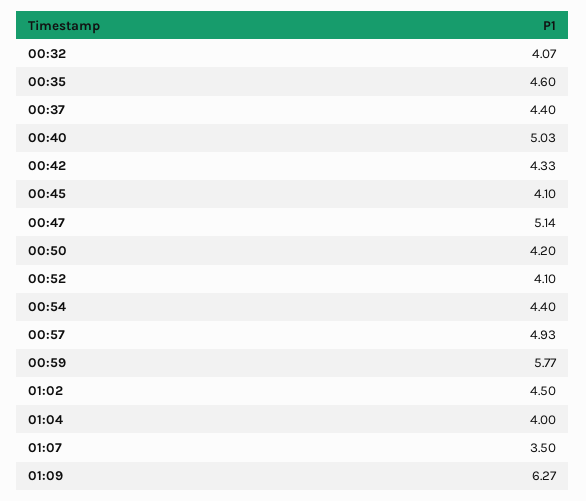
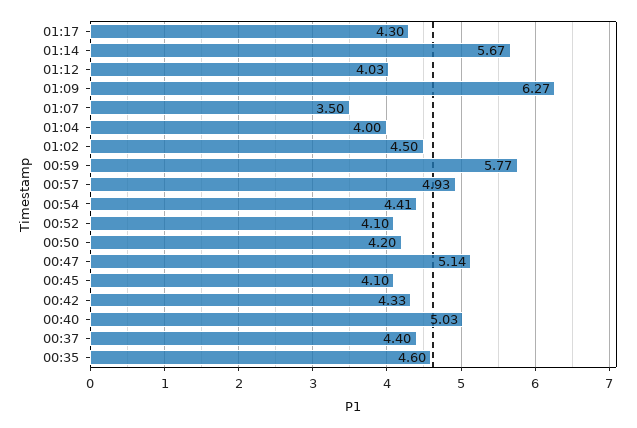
00:32: 4.07 -> none
00:54: 4.4 -> 4.41
01:17: none -> 4.3
01:14: none -> 5.67
01:12: none -> 4.03

